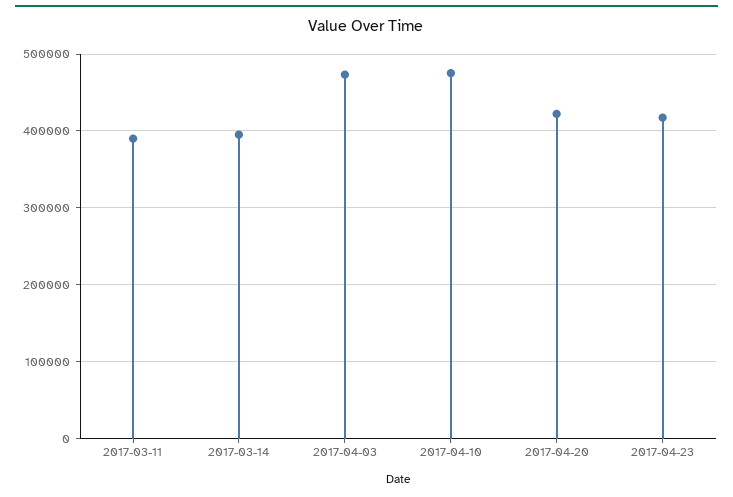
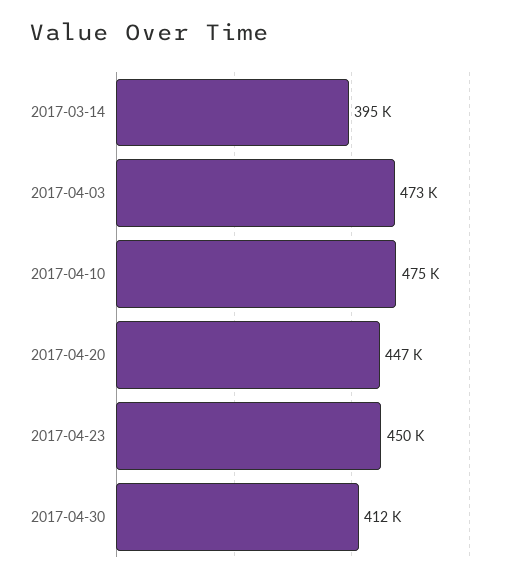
2017-03-11: 390000 -> none
2017-04-20: 420000 -> 447000
2017-04-23: 420000 -> 450000
2017-04-30: none -> 412000

